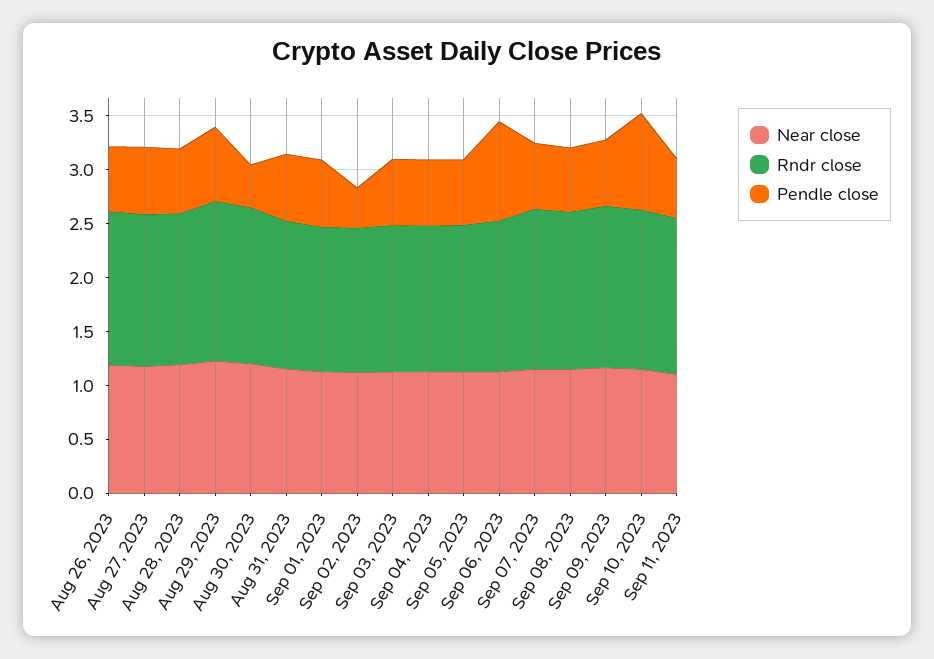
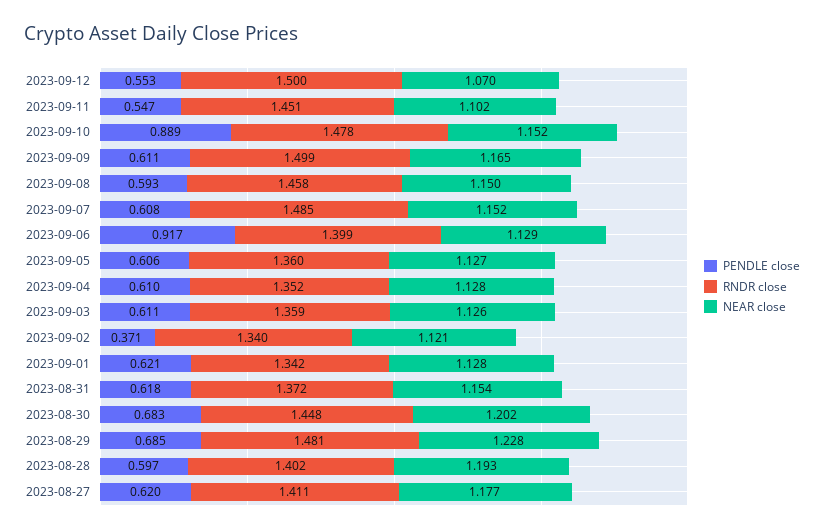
Near close, Aug 26, 2023: 1.2 -> none
Rndr close, Aug 26, 2023: 1.4 -> none
Pendle close, Aug 26, 2023: 0.6 -> none
Pendle close, Aug 30, 2023: 0.4 -> 0.683
Pendle close, 2023-09-12: none -> 0.553
Rndr close, 2023-09-12: none -> 1.5
Near close, 2023-09-12: none -> 1.07

